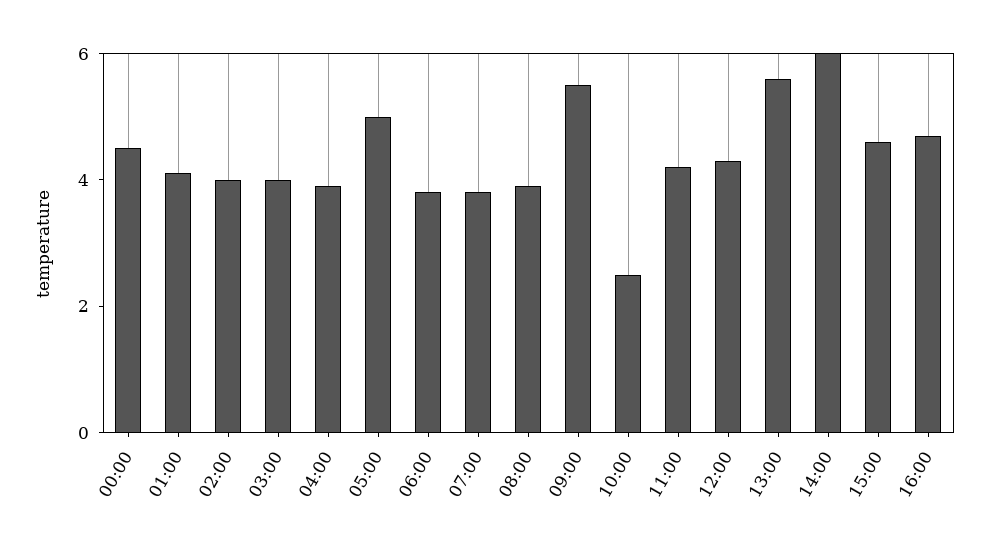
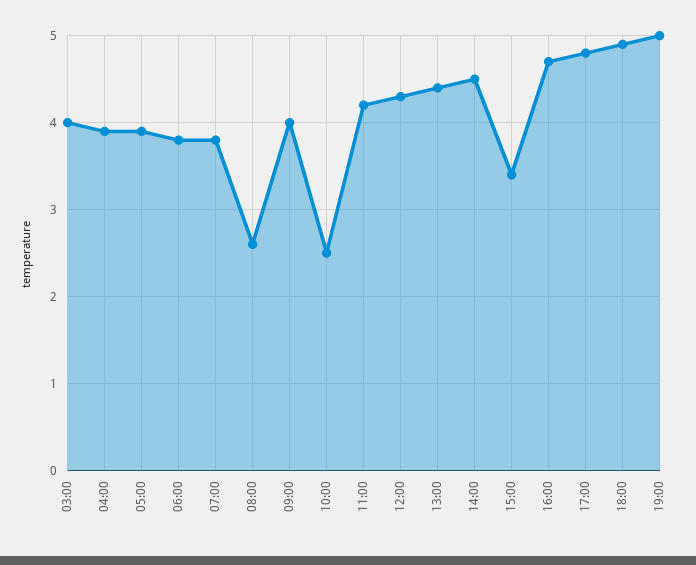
00:00: 4.5 -> none
01:00: 4 -> none
02:00: 4 -> none
05:00: 5 -> 3.9
08:00: 4 -> 2.6
09:00: 5.5 -> 4
13:00: 5.5 -> 4.4
14:00: 6 -> 4.5
15:00: 4.5 -> 3.4
17:00: none -> 4.8
18:00: none -> 4.9
19:00: none -> 5

